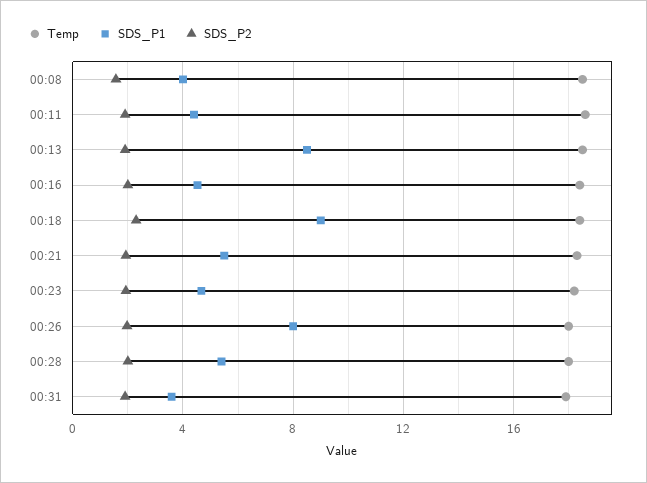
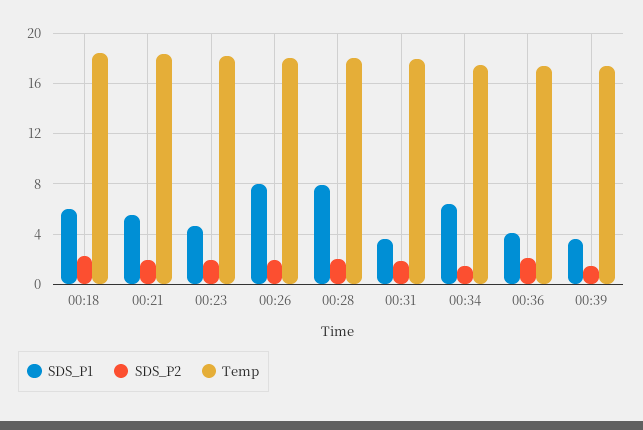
Temp, 00:08: 18.5 -> none
SDS_P1, 00:08: 4 -> none
SDS_P2, 00:08: 1.5 -> none
Temp, 00:11: 18.5 -> none
SDS_P1, 00:11: 4.5 -> none
SDS_P2, 00:11: 2 -> none
Temp, 00:13: 18.5 -> none
SDS_P1, 00:13: 8.5 -> none
SDS_P2, 00:13: 2 -> none
Temp, 00:16: 18.5 -> none
SDS_P1, 00:16: 4.5 -> none
SDS_P2, 00:16: 2 -> none
SDS_P1, 00:18: 9 -> 6
SDS_P1, 00:28: 5.5 -> 8
SDS_P1, 00:34: none -> 6.5
SDS_P2, 00:34: none -> 1.5
Temp, 00:34: none -> 17.5
SDS_P1, 00:36: none -> 4
SDS_P2, 00:36: none -> 2
Temp, 00:36: none -> 17.5
SDS_P1, 00:39: none -> 3.5
SDS_P2, 00:39: none -> 1.5
Temp, 00:39: none -> 17.5

